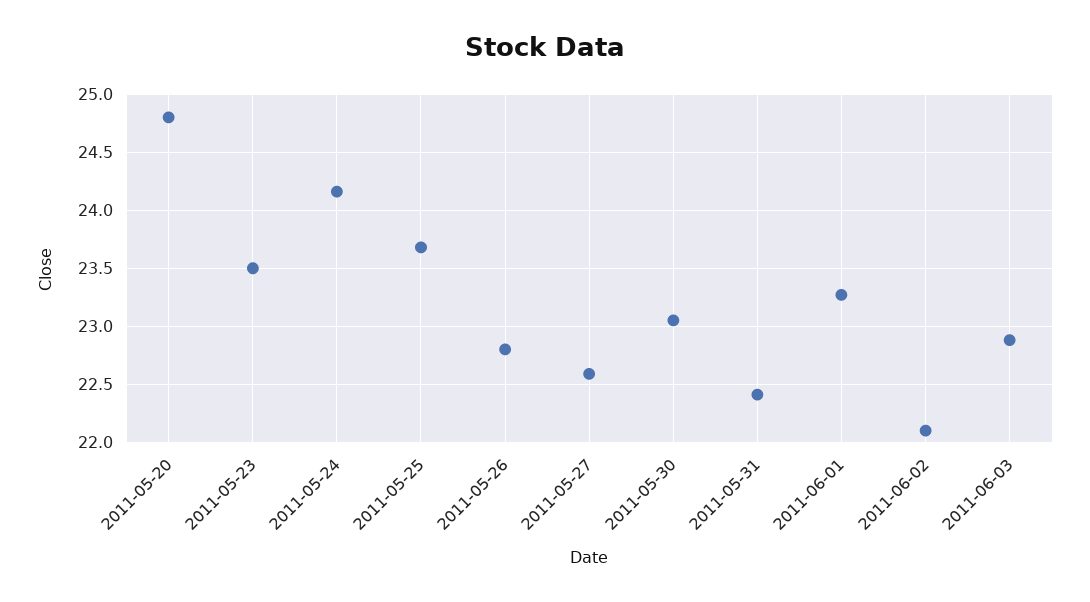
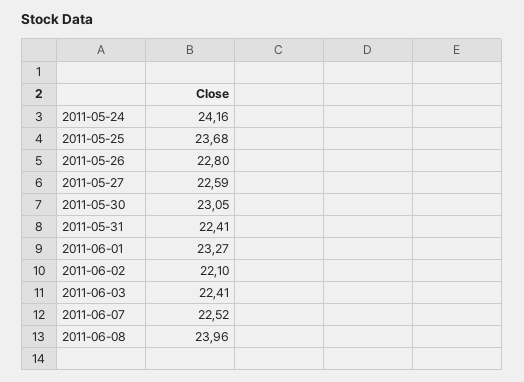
2011-05-20: 24.8 -> none
2011-05-23: 23.5 -> none
2011-06-03: 22.9 -> 22.41
2011-06-07: none -> 22.52
2011-06-08: none -> 23.96

